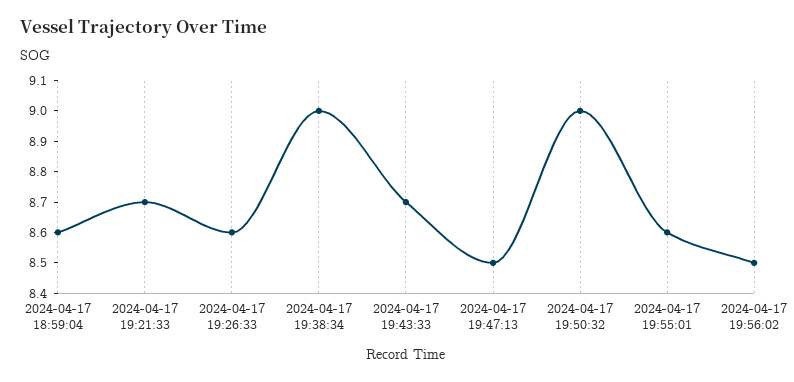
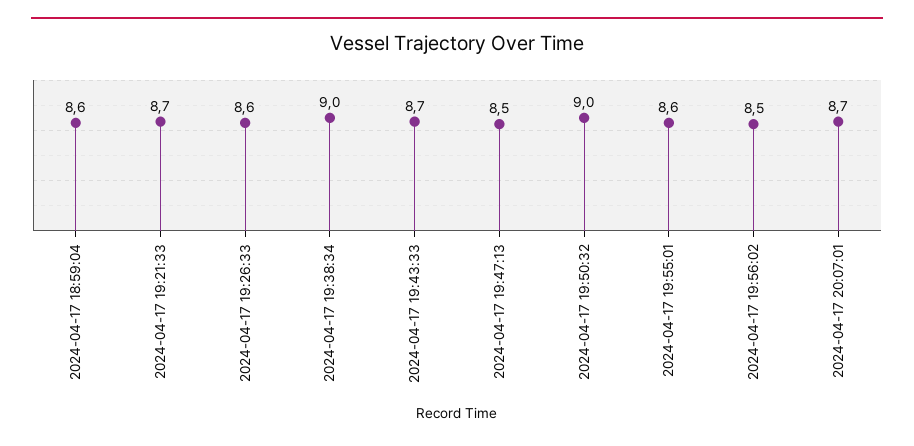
2024-04-17 20:07:01: none -> 8.7

